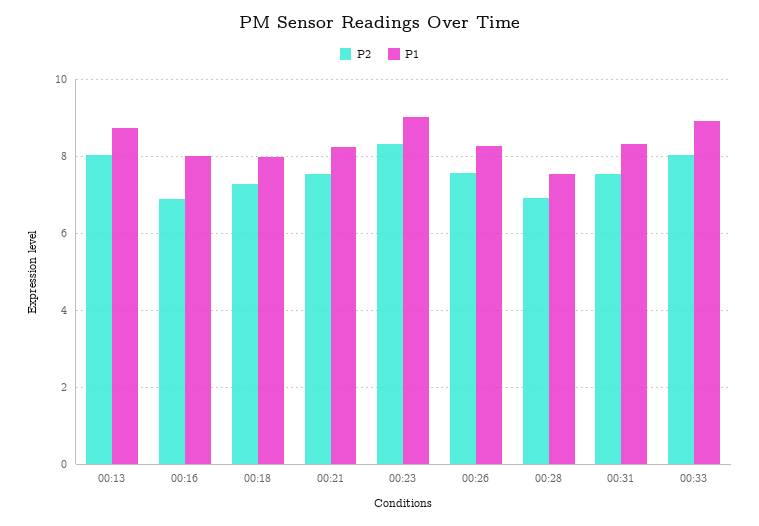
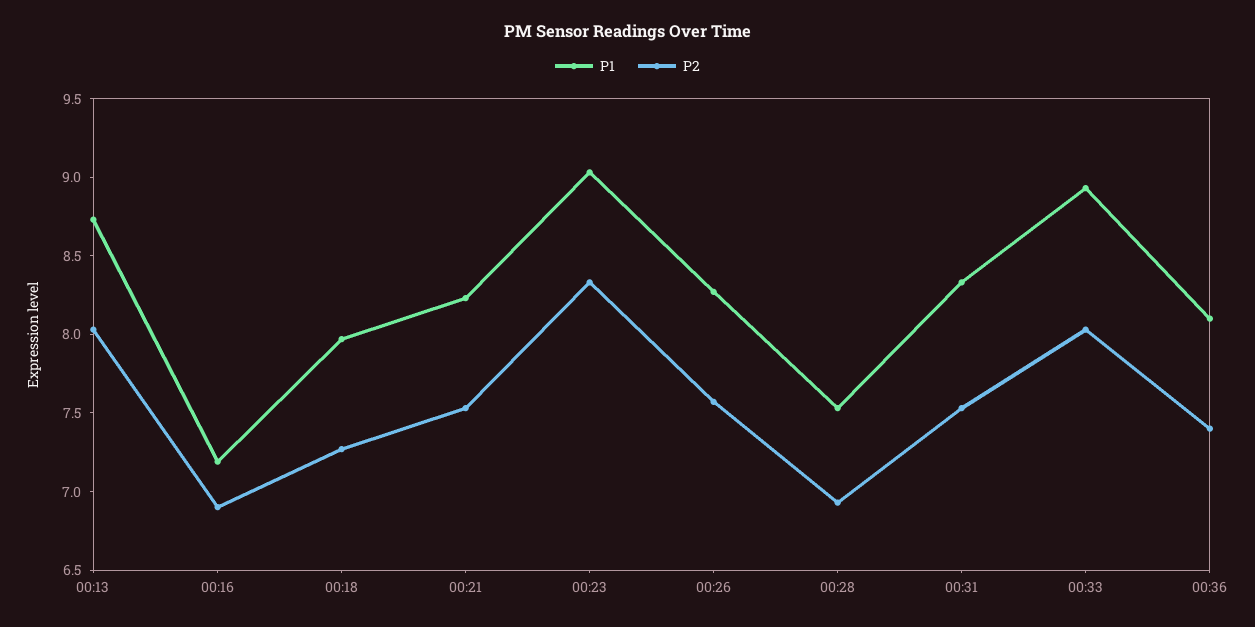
P1, 00:16: 8 -> 7.2
P1, 00:36: none -> 8.1
P2, 00:36: none -> 7.4

